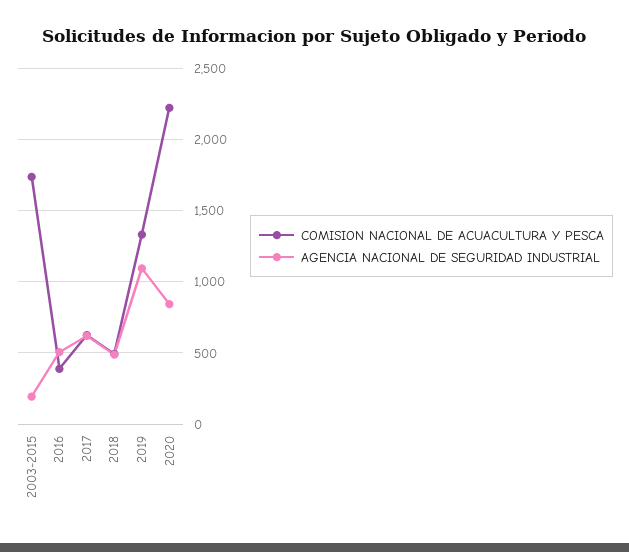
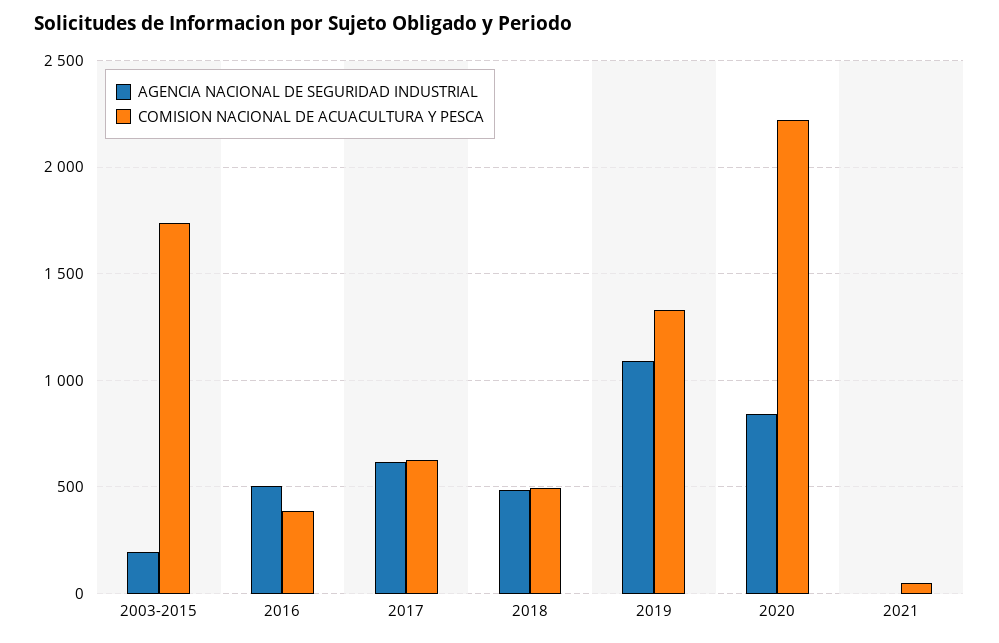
AGENCIA NACIONAL DE SEGURIDAD INDUSTRIAL, 2021: none -> 0
COMISION NACIONAL DE ACUACULTURA Y PESCA, 2021: none -> 50

